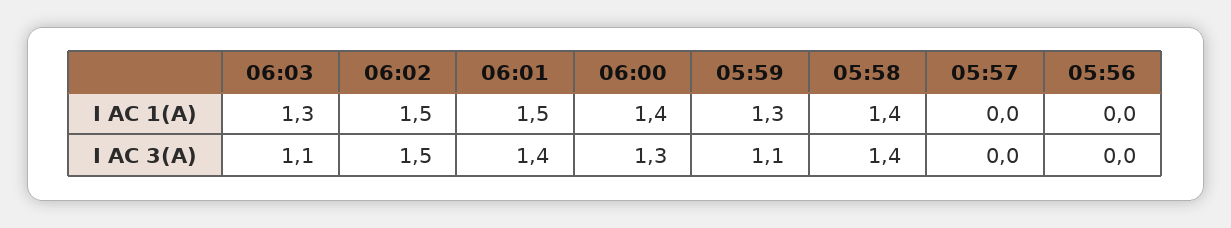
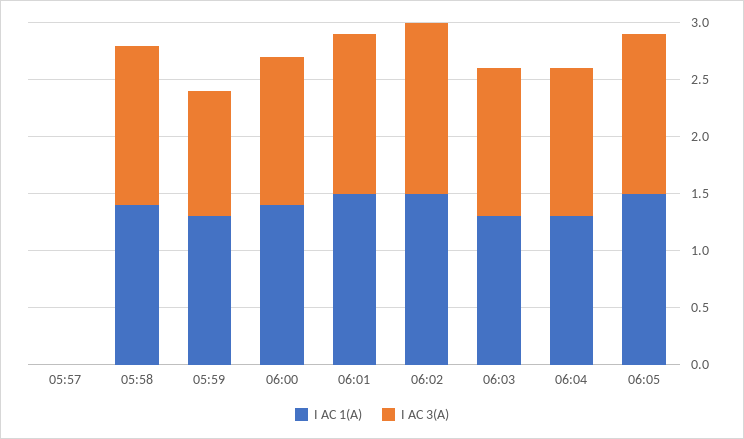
I AC 1(A), 05:56: 0 -> none
I AC 3(A), 06:03: 1.1 -> 1.3
I AC 3(A), 05:56: 0 -> none
I AC 1(A), 06:04: none -> 1.3
I AC 3(A), 06:04: none -> 1.3
I AC 1(A), 06:05: none -> 1.5
I AC 3(A), 06:05: none -> 1.4

